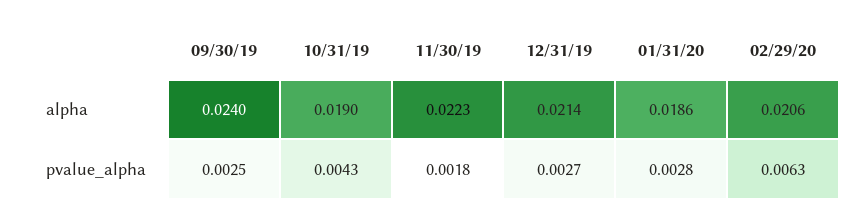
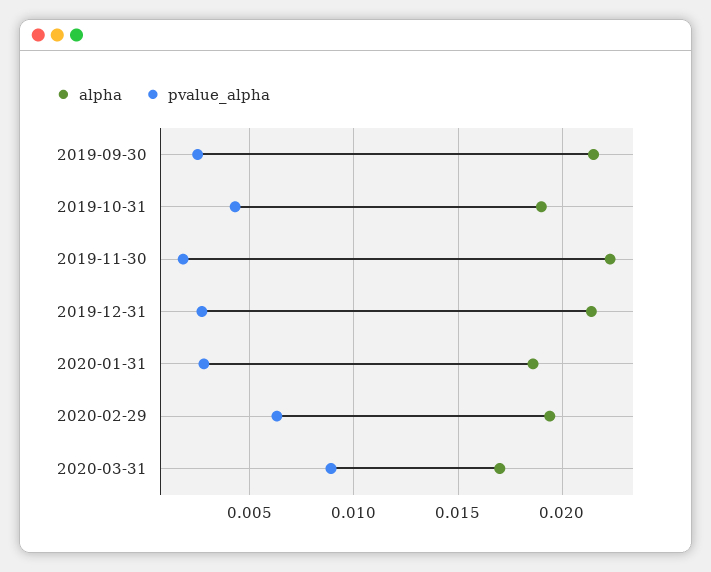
alpha, 09/30/19: 0.024 -> 0.0215
alpha, 02/29/20: 0.0206 -> 0.0195
alpha, 2020-03-31: none -> 0.017
pvalue_alpha, 2020-03-31: none -> 0.009

